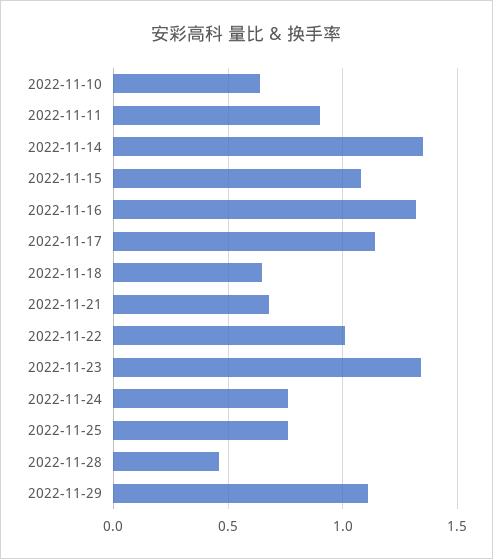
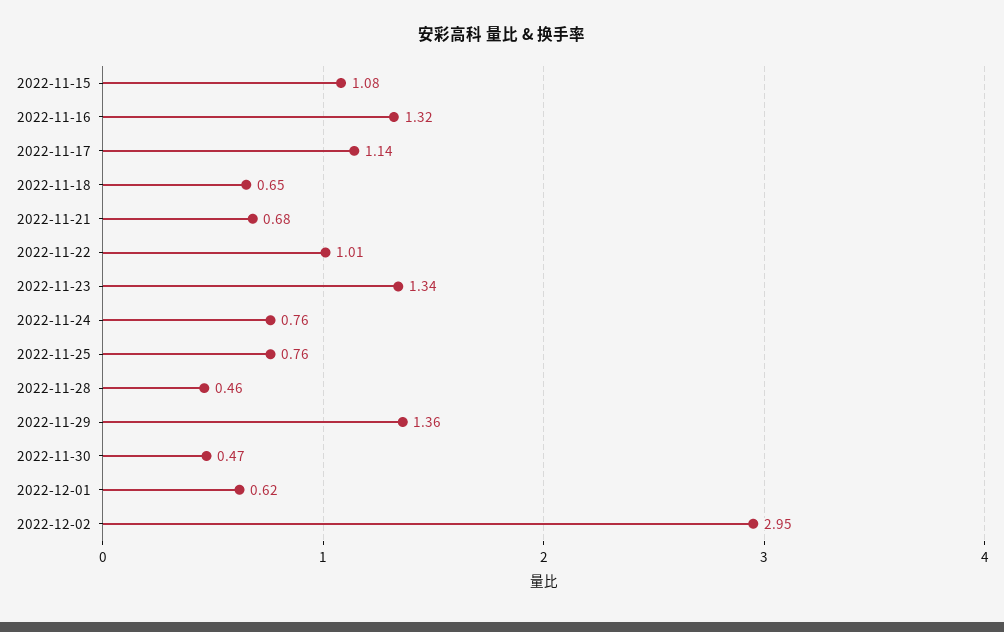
2022-11-10: 0.65 -> none
2022-11-11: 0.9 -> none
2022-11-14: 1.35 -> none
2022-11-29: 1.1 -> 1.36
2022-11-30: none -> 0.47
2022-12-01: none -> 0.62
2022-12-02: none -> 2.95

